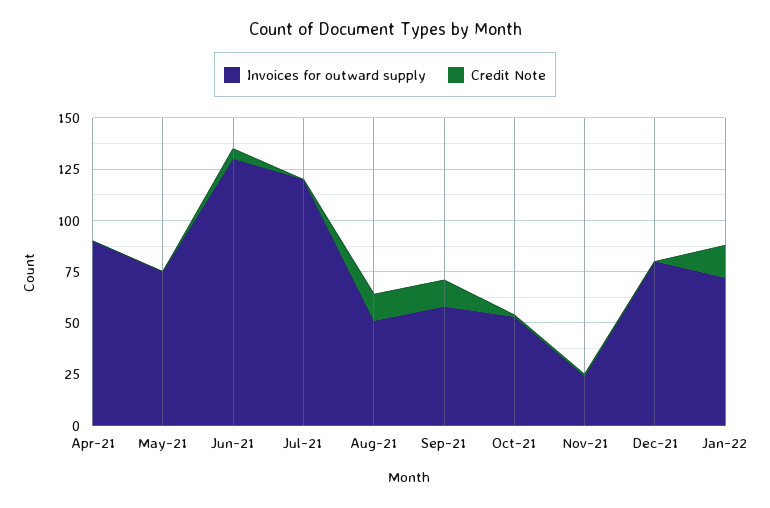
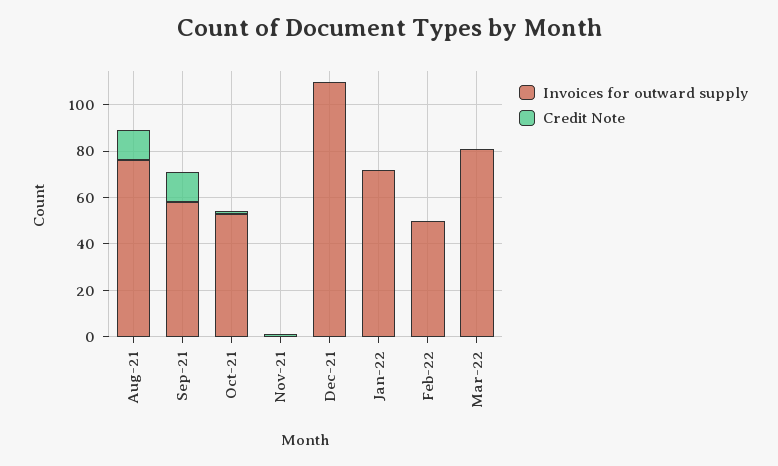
Invoices for outward supply, Apr-21: 90 -> none
Credit Note, Apr-21: 0 -> none
Invoices for outward supply, May-21: 75 -> none
Credit Note, May-21: 0 -> none
Invoices for outward supply, Jun-21: 130 -> none
Credit Note, Jun-21: 5 -> none
Invoices for outward supply, Jul-21: 120 -> none
Credit Note, Jul-21: 0 -> none
Invoices for outward supply, Aug-21: 50 -> 75
Invoices for outward supply, Nov-21: 25 -> 0
Invoices for outward supply, Dec-21: 80 -> 110
Credit Note, Jan-22: 15 -> 0
Invoices for outward supply, Feb-22: none -> 50
Credit Note, Feb-22: none -> 0
Invoices for outward supply, Mar-22: none -> 80
Credit Note, Mar-22: none -> 0

